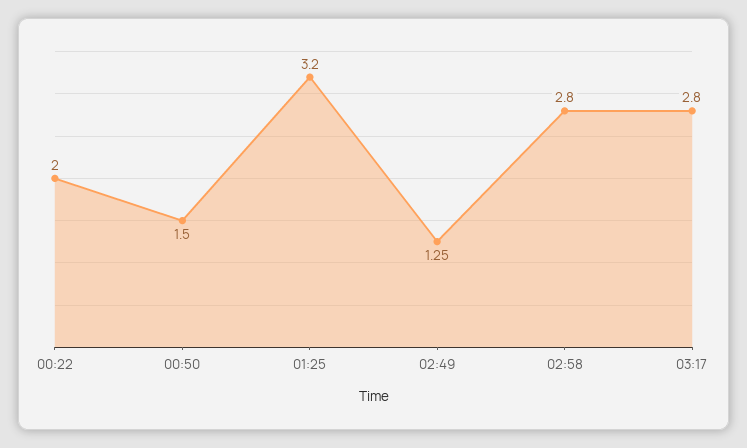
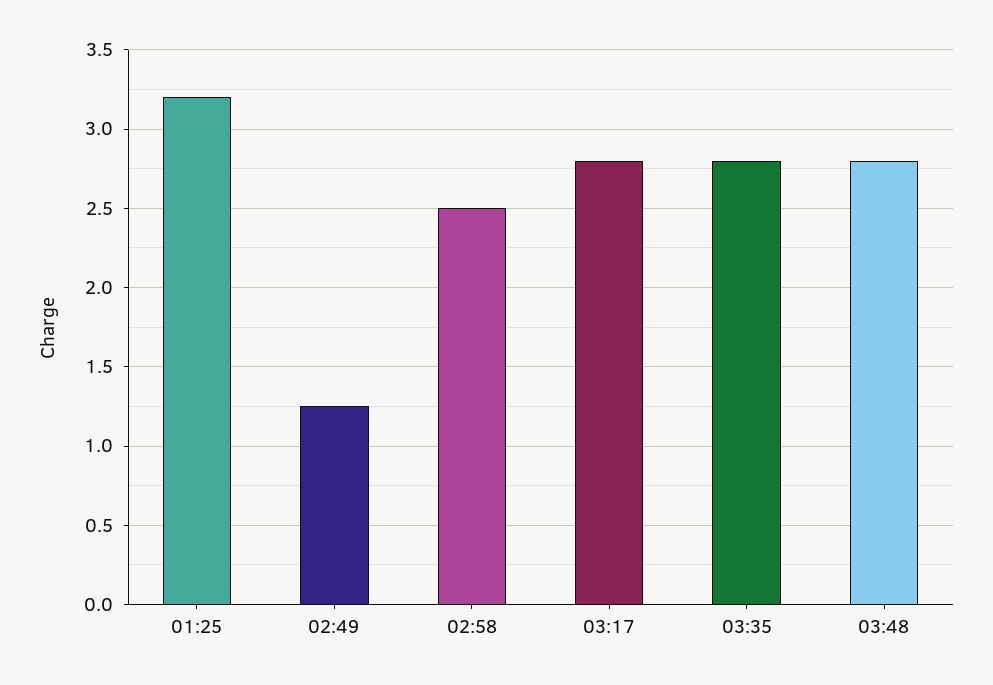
00:22: 2 -> none
00:50: 1.5 -> none
02:58: 2.8 -> 2.5
03:35: none -> 2.8
03:48: none -> 2.8

